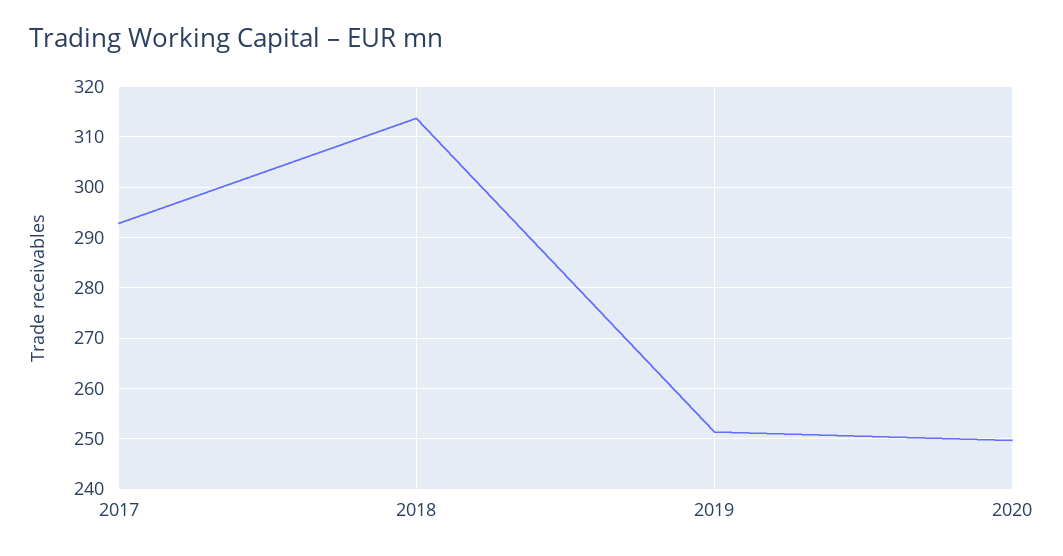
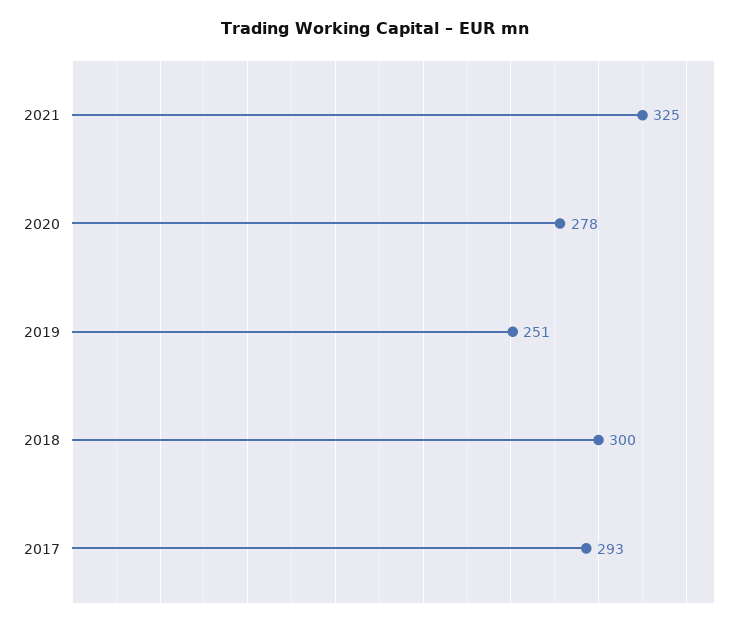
2018: 314 -> 300
2020: 250 -> 278
2021: none -> 325

